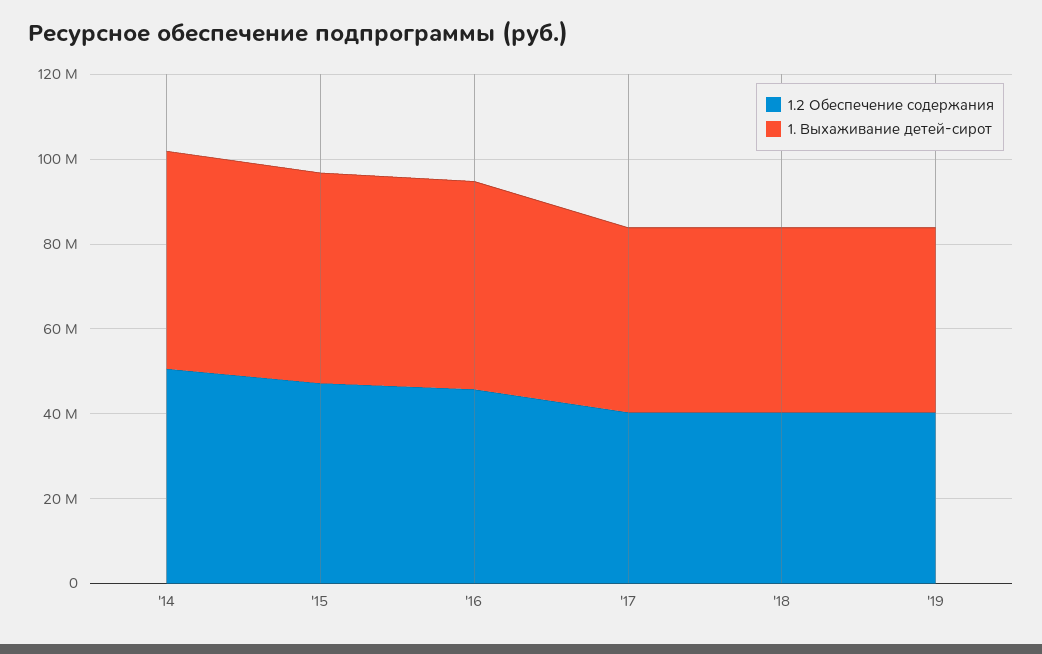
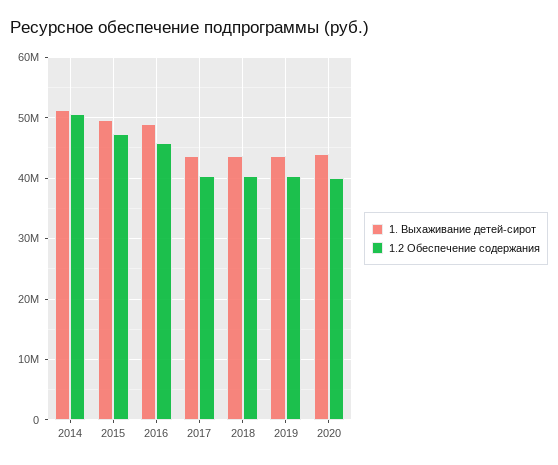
1. Выхаживание детей-сирот, 2020: none -> 44000000
1.2 Обеспечение содержания, 2020: none -> 40000000

